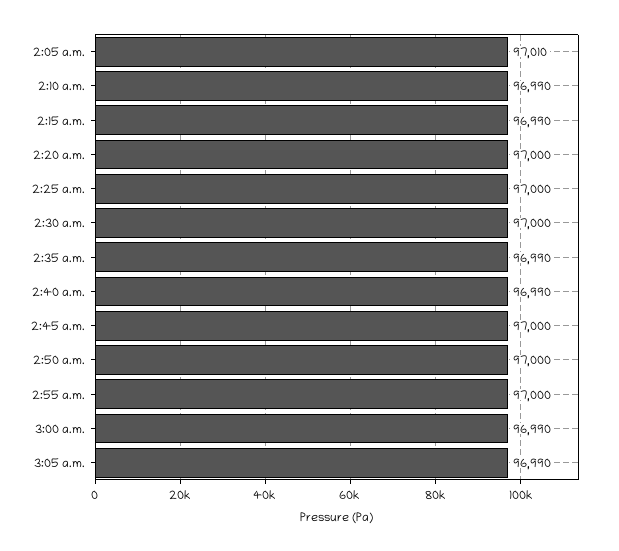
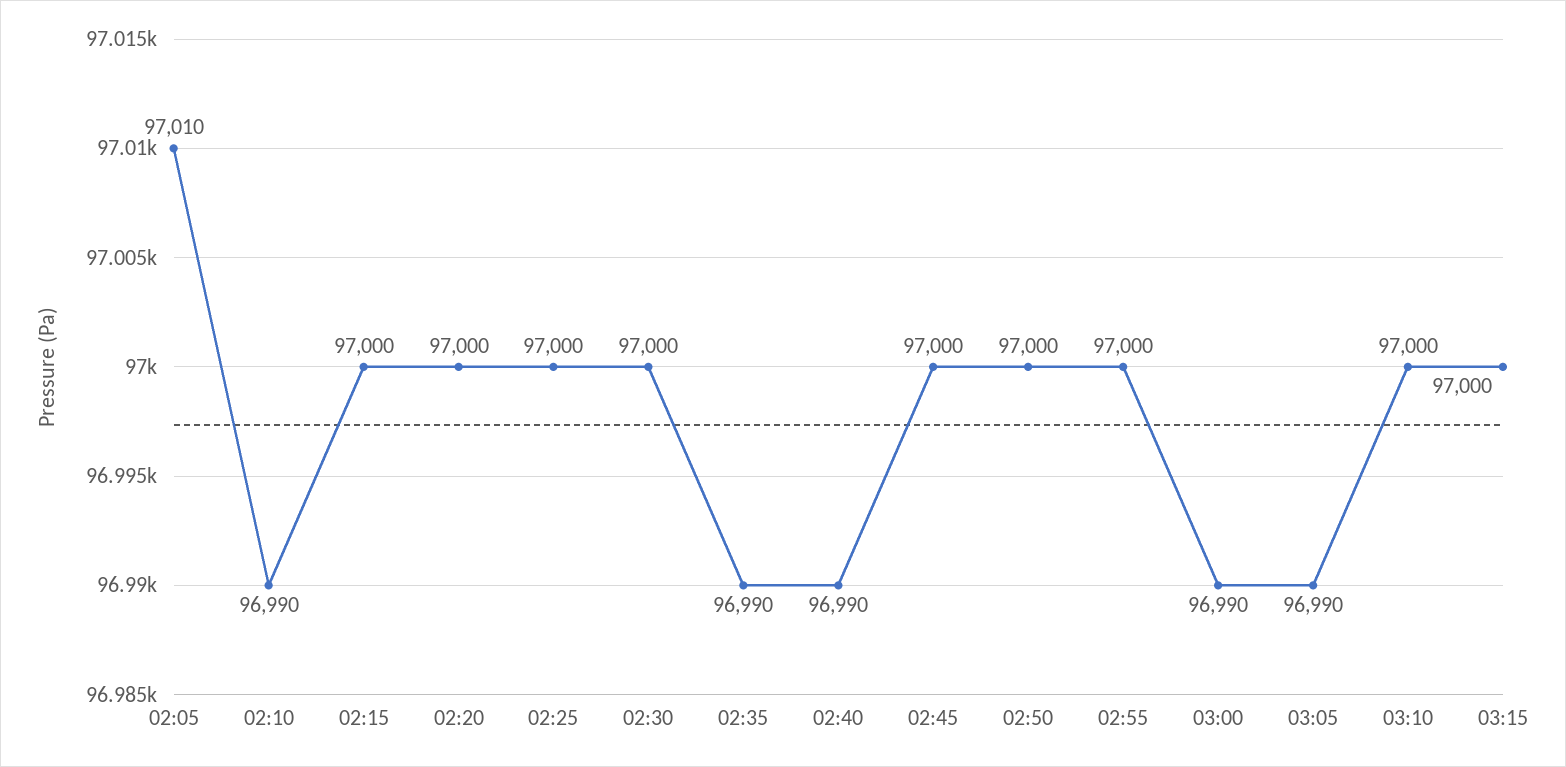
2:15 a.m.: 96990 -> 97000
03:10: none -> 97000
03:15: none -> 97000

